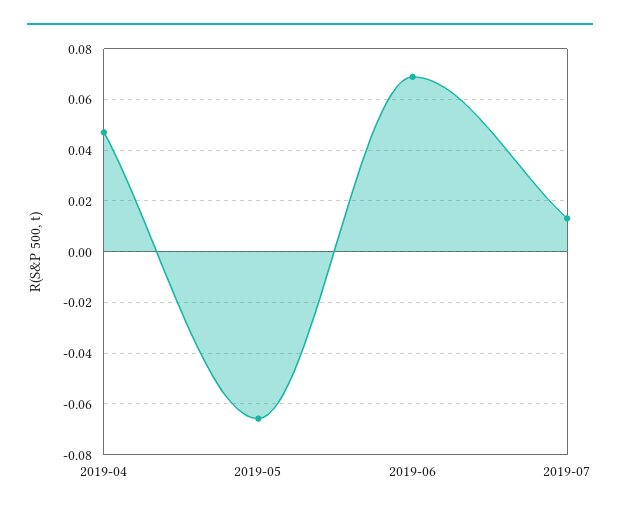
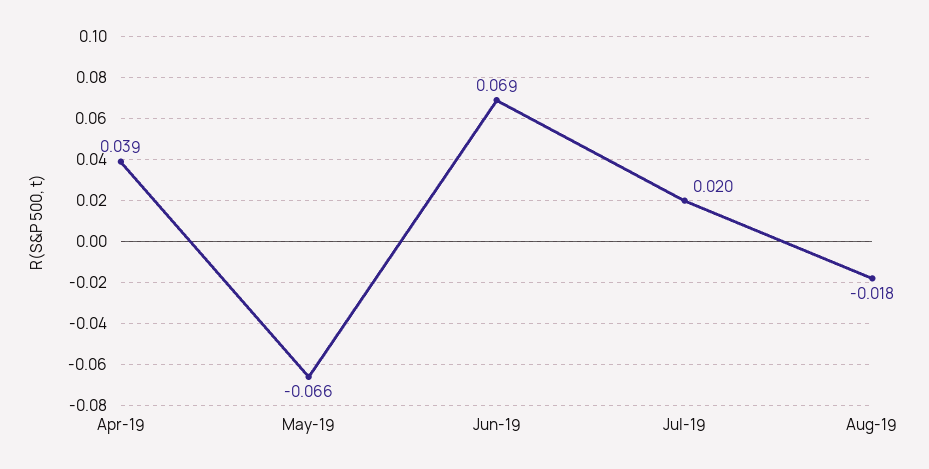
2019-04: 0.0475 -> 0.039
2019-07: 0.0125 -> 0.02
Aug-19: none -> -0.018

